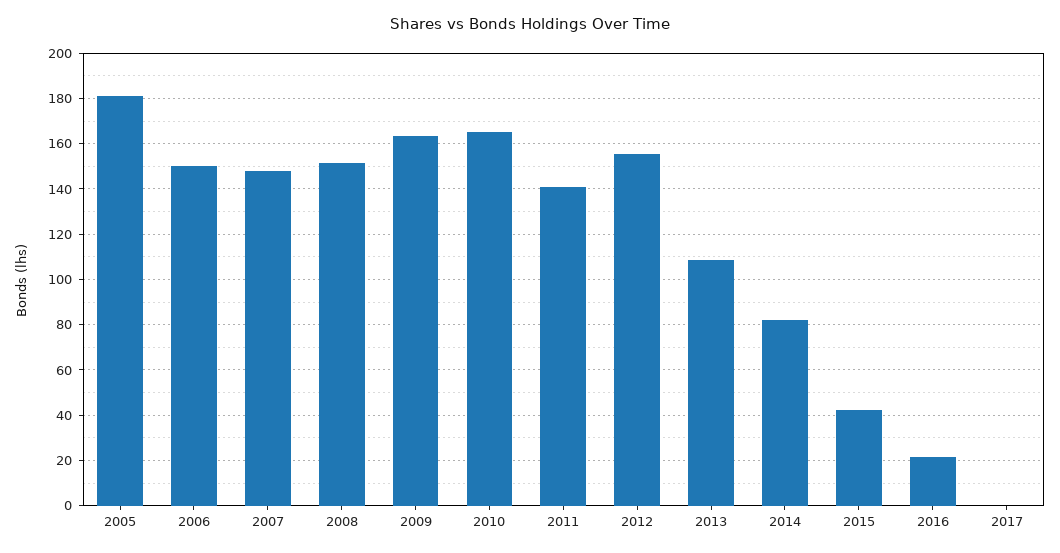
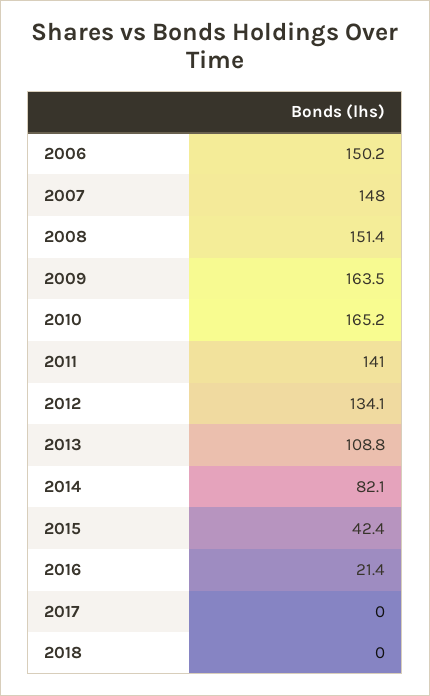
2005: 180 -> none
2012: 155 -> 134.1
2018: none -> 0

